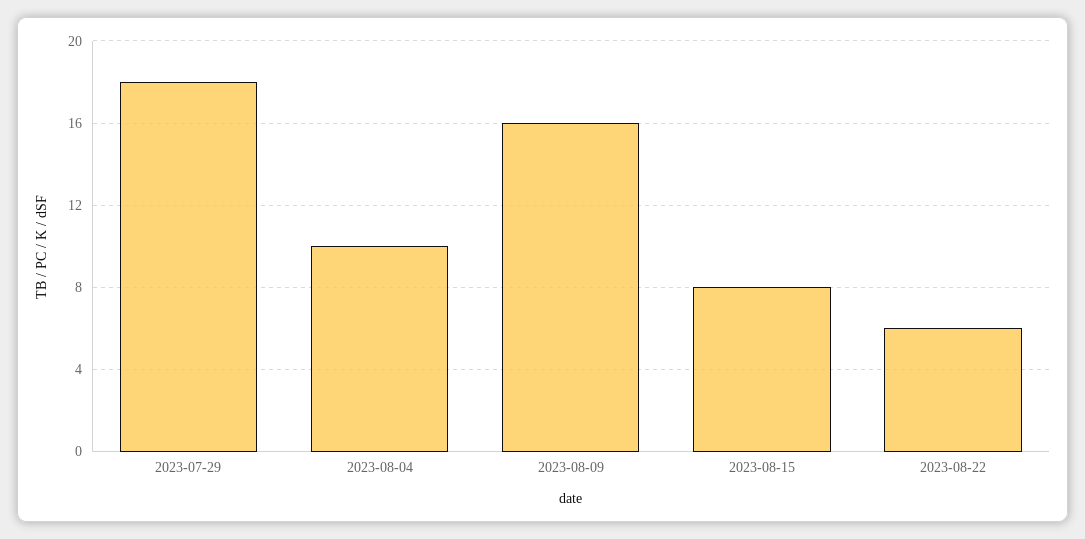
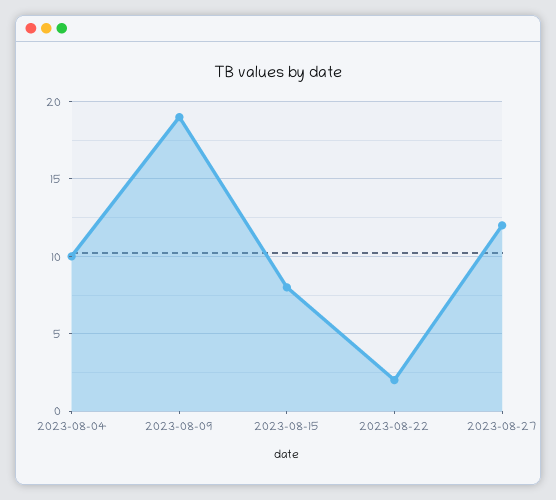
2023-07-29: 18 -> none
2023-08-09: 16 -> 19
2023-08-22: 6 -> 2
2023-08-27: none -> 12

